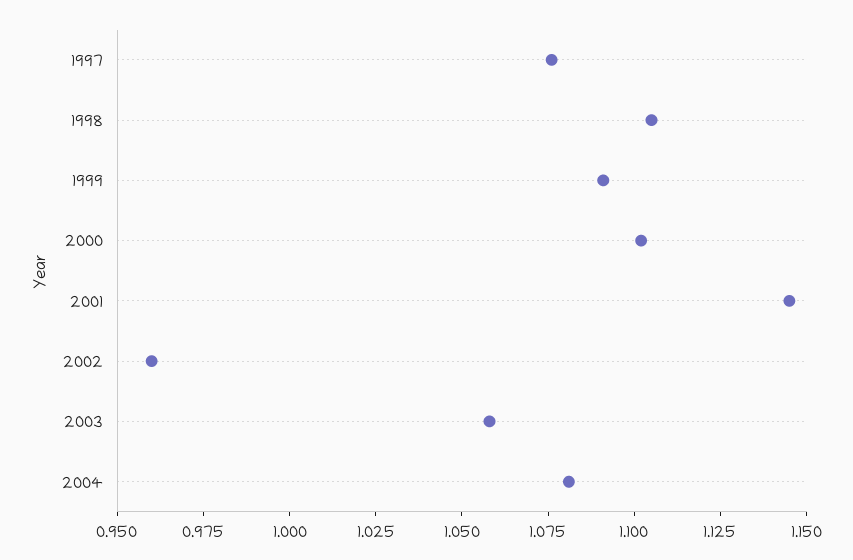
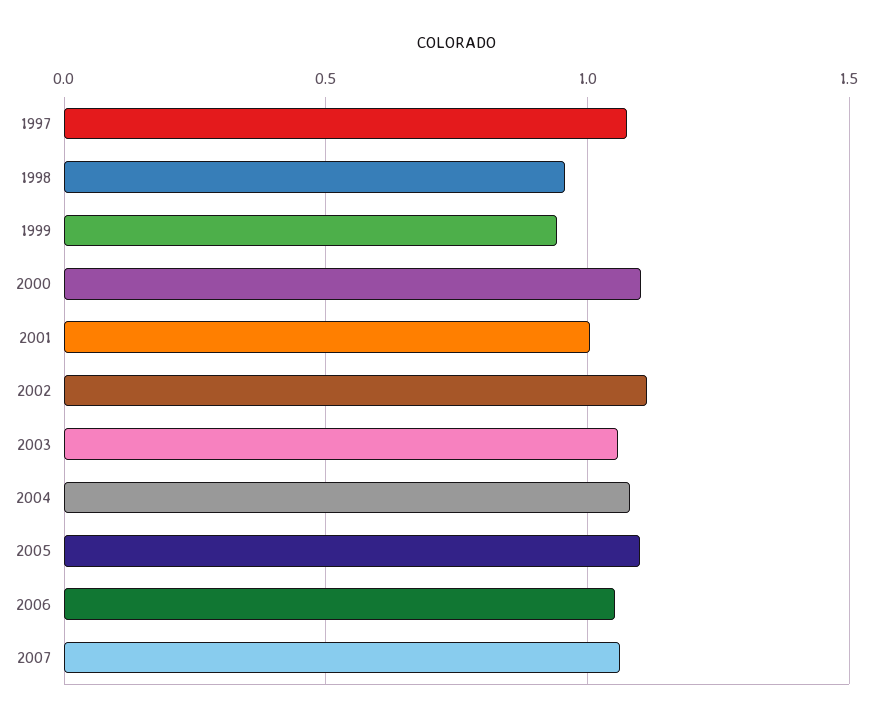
1998: 1.105 -> 0.95
1999: 1.09 -> 0.95
2001: 1.145 -> 1
2002: 0.96 -> 1.1
2005: none -> 1.1
2006: none -> 1.05
2007: none -> 1.05

